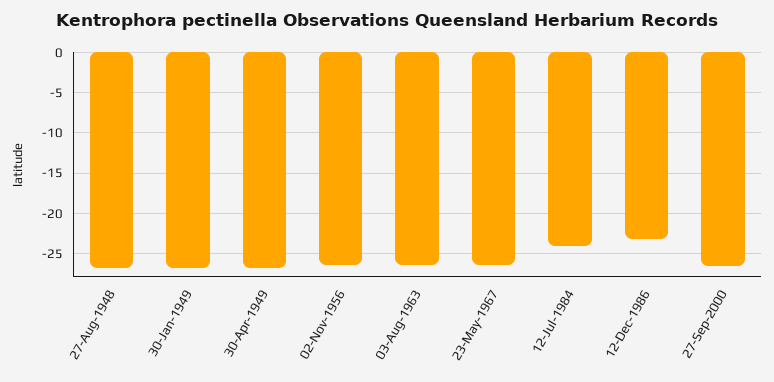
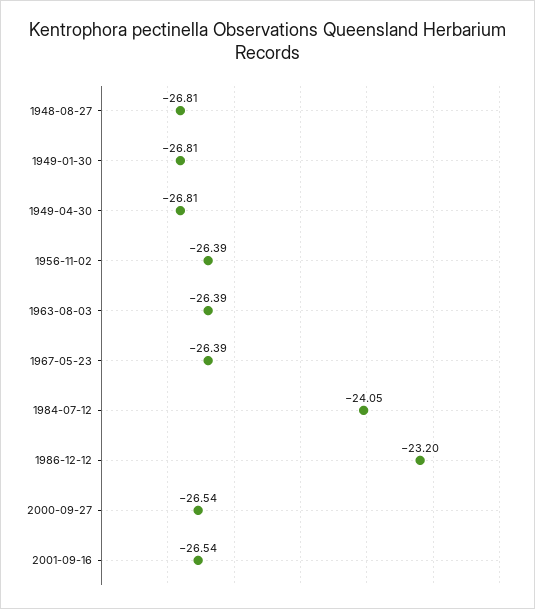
2001-09-16: none -> -26.54

